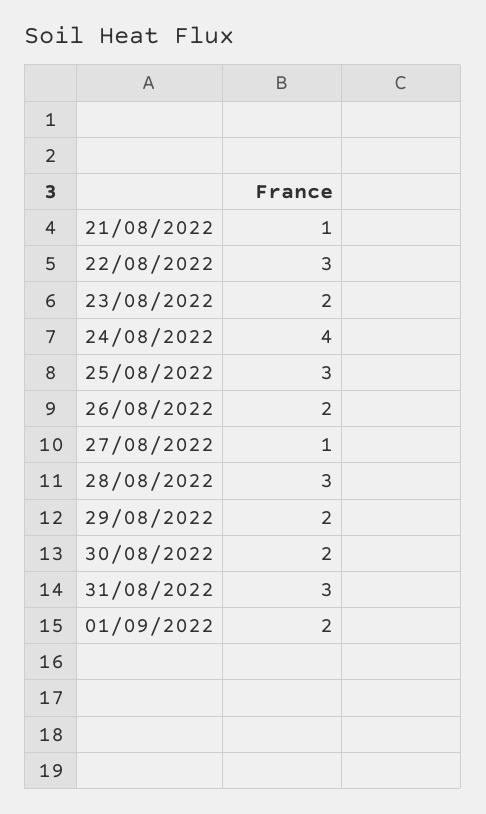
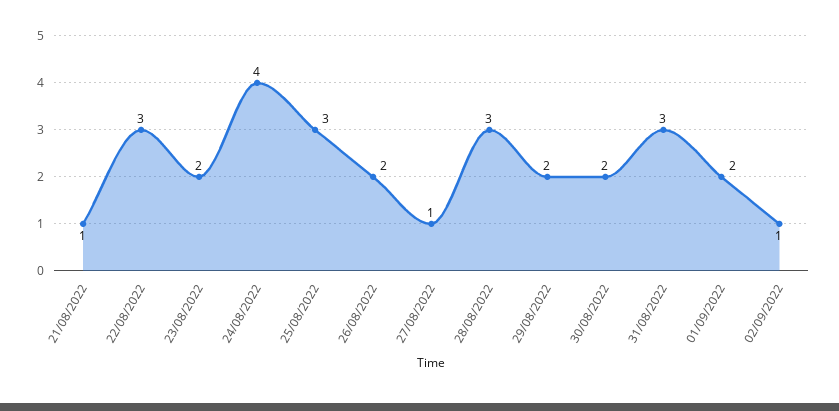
02/09/2022: none -> 1

